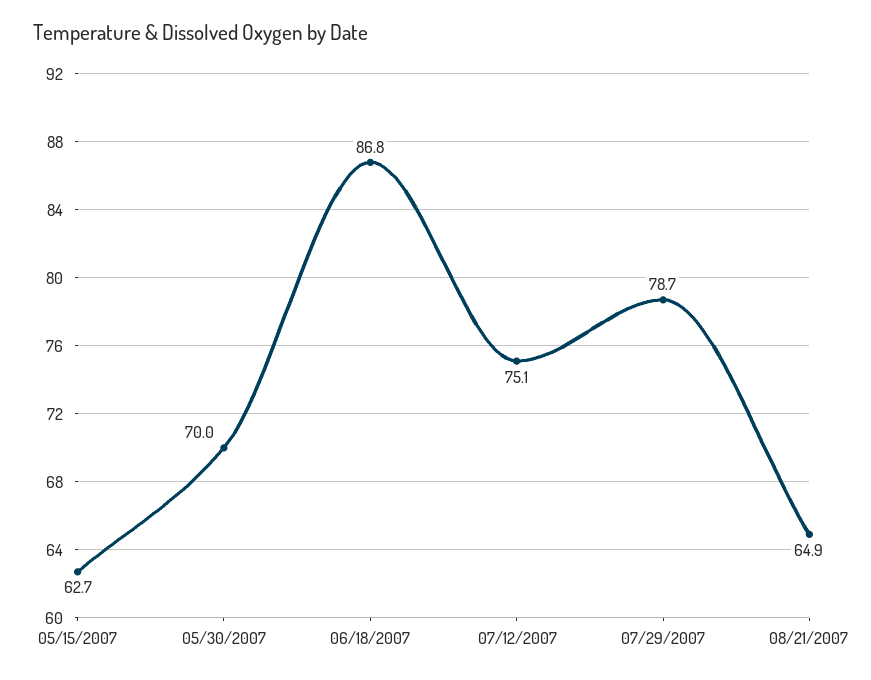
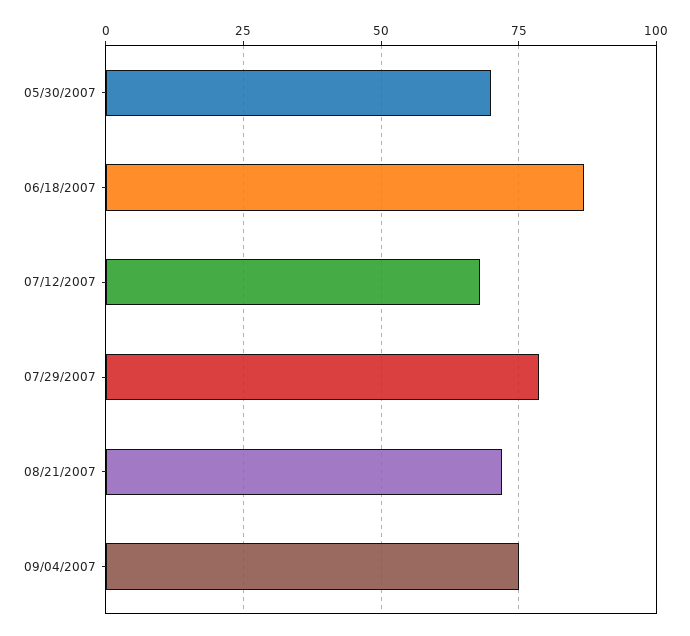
05/15/2007: 62.7 -> none
07/12/2007: 75.1 -> 67.5
08/21/2007: 64.9 -> 72.5
09/04/2007: none -> 75

